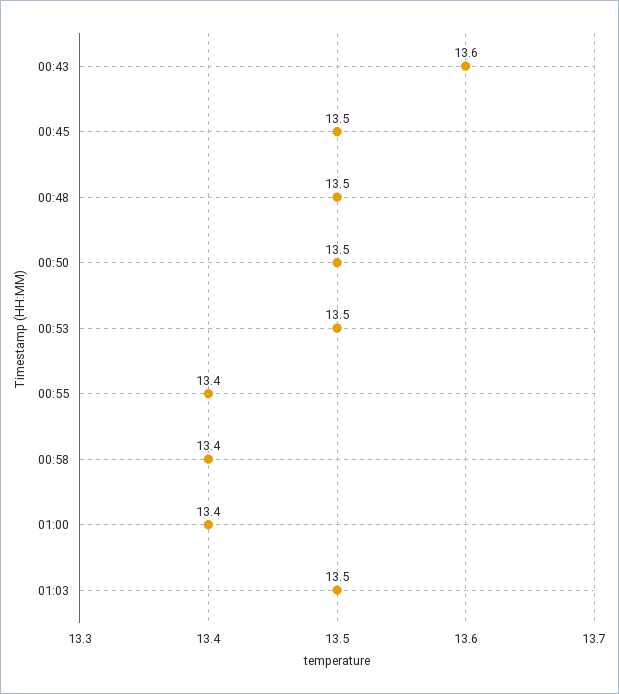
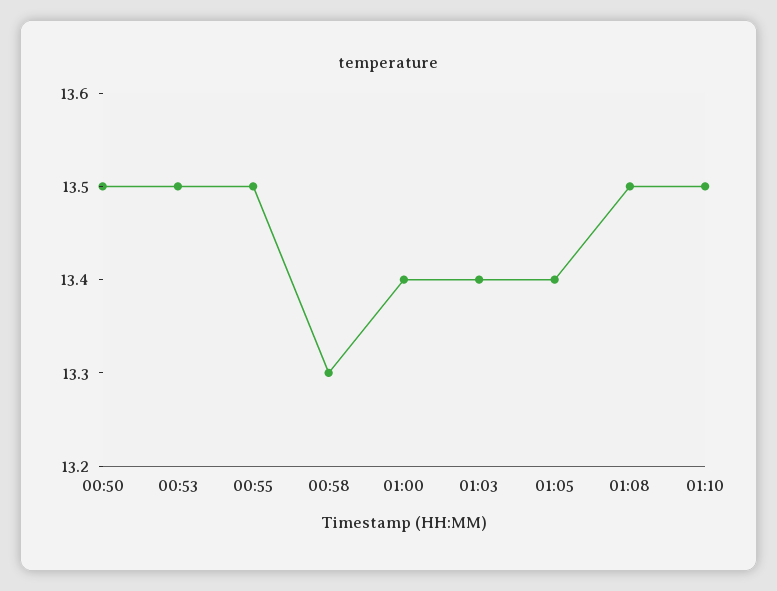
00:43: 13.6 -> none
00:45: 13.5 -> none
00:48: 13.5 -> none
00:55: 13.4 -> 13.5
00:58: 13.4 -> 13.3
01:03: 13.5 -> 13.4
01:05: none -> 13.4
01:08: none -> 13.5
01:10: none -> 13.5

